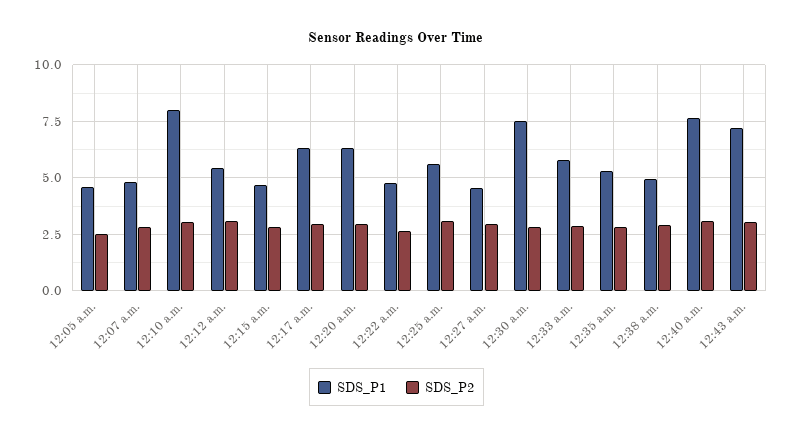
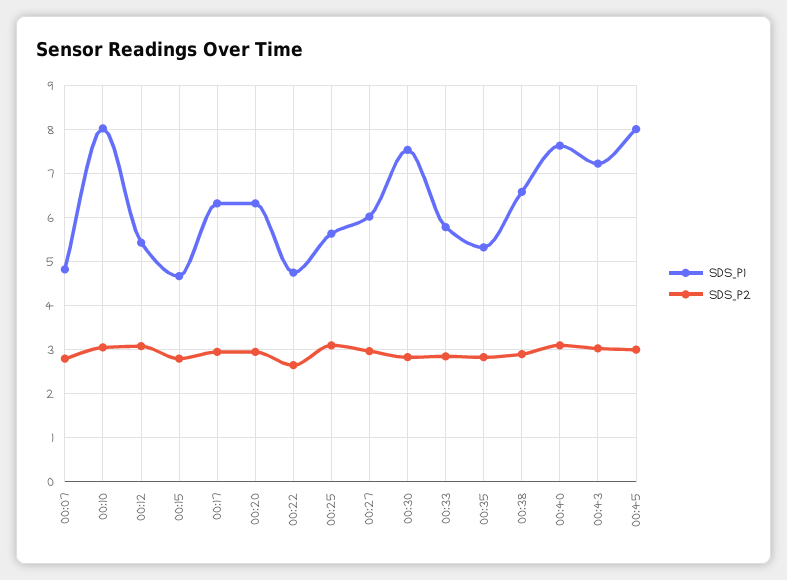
SDS_P1, 12:05 a.m.: 4.5 -> none
SDS_P2, 12:05 a.m.: 2.5 -> none
SDS_P1, 12:27 a.m.: 4.5 -> 6
SDS_P1, 12:38 a.m.: 5 -> 6.6
SDS_P1, 00:45: none -> 8
SDS_P2, 00:45: none -> 3

